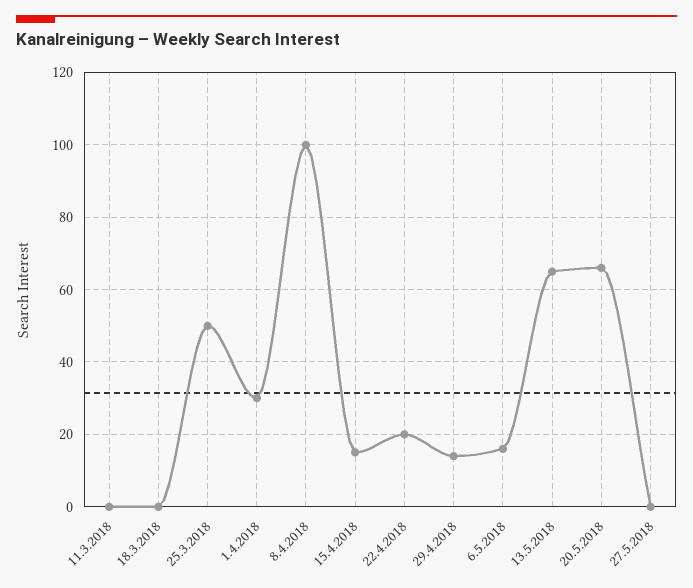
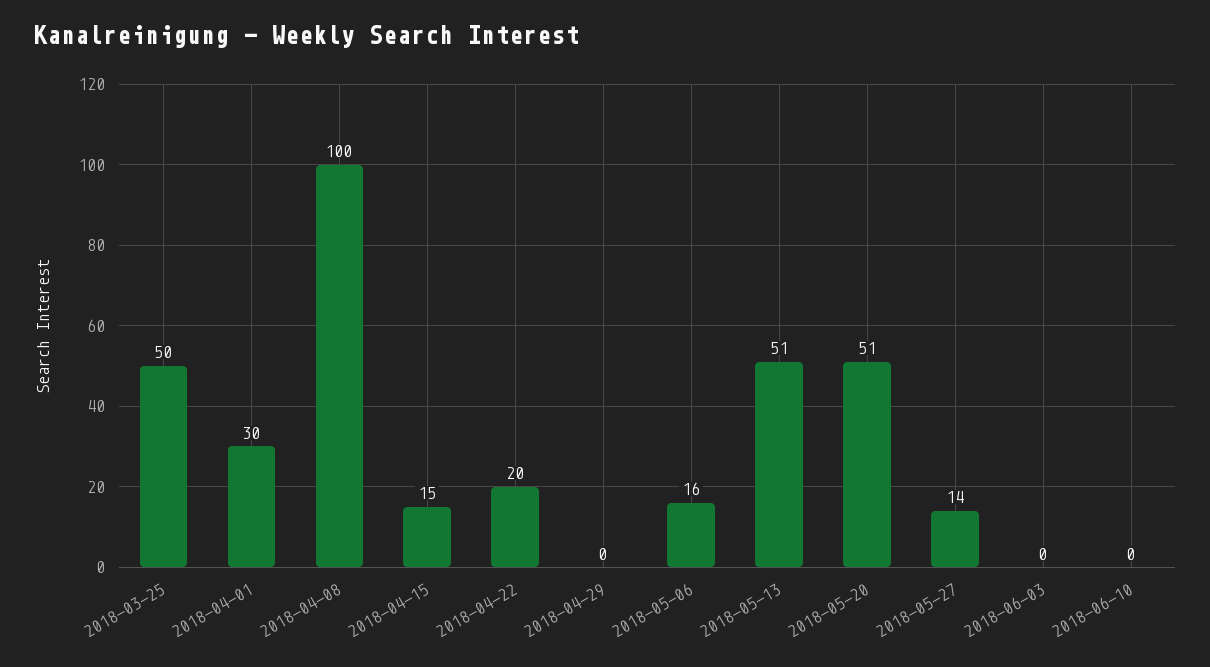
11.3.2018: 0 -> none
18.3.2018: 0 -> none
29.4.2018: 15 -> 0
13.5.2018: 65 -> 51
20.5.2018: 65 -> 51
27.5.2018: 0 -> 14
2018-06-03: none -> 0
2018-06-10: none -> 0

